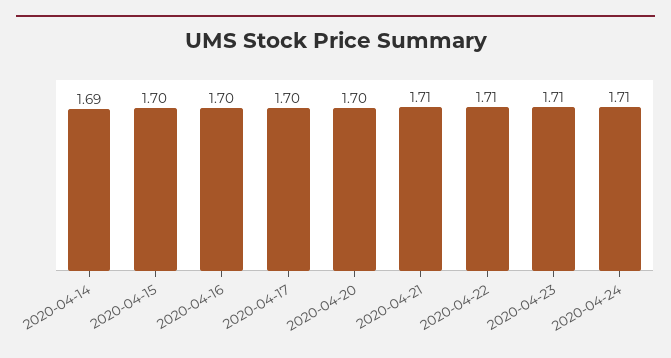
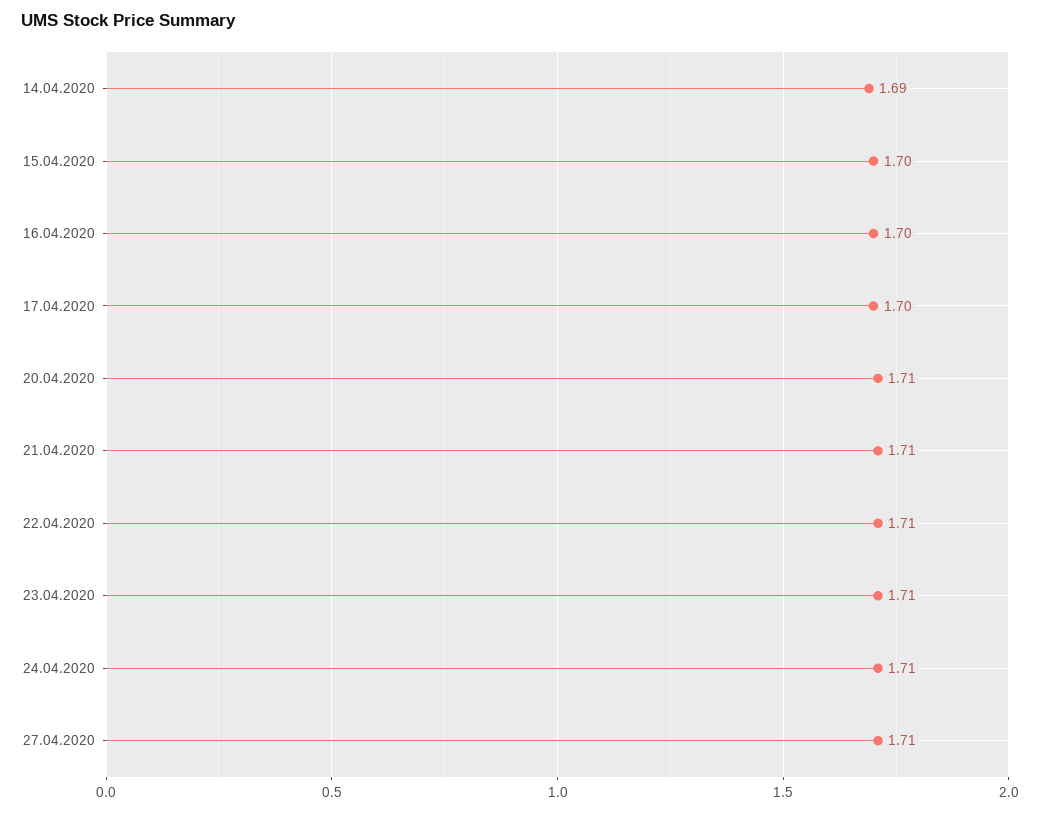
2020-04-20: 1.7 -> 1.71
27.04.2020: none -> 1.71

